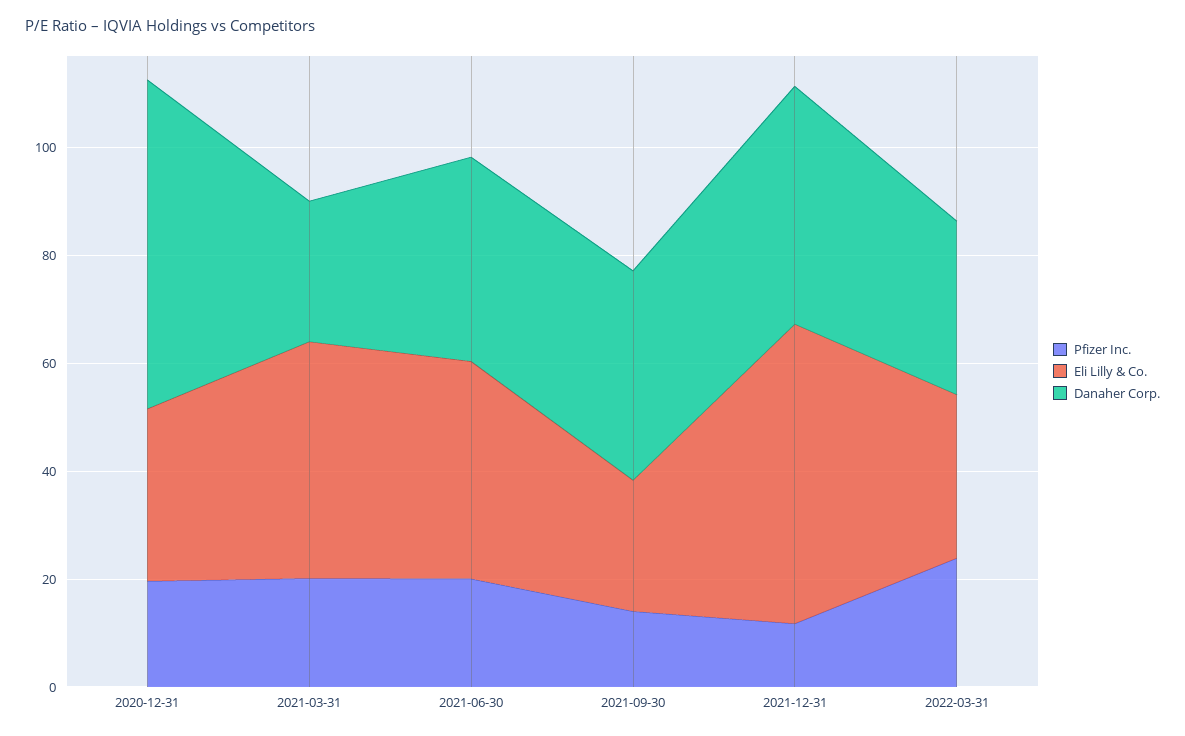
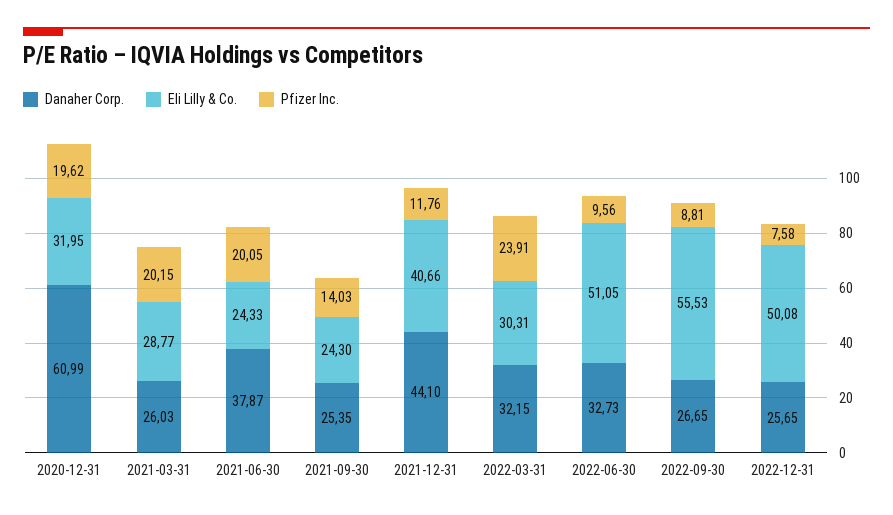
Eli Lilly & Co., 2021-03-31: 45 -> 28.77
Eli Lilly & Co., 2021-06-30: 40 -> 24.33
Danaher Corp., 2021-09-30: 40 -> 25.35
Eli Lilly & Co., 2021-12-31: 55 -> 40.66
Danaher Corp., 2022-06-30: none -> 32.73
Eli Lilly & Co., 2022-06-30: none -> 51.05
Pfizer Inc., 2022-06-30: none -> 9.56
Danaher Corp., 2022-09-30: none -> 26.65
Eli Lilly & Co., 2022-09-30: none -> 55.53
Pfizer Inc., 2022-09-30: none -> 8.81
Danaher Corp., 2022-12-31: none -> 25.65
Eli Lilly & Co., 2022-12-31: none -> 50.08
Pfizer Inc., 2022-12-31: none -> 7.58

